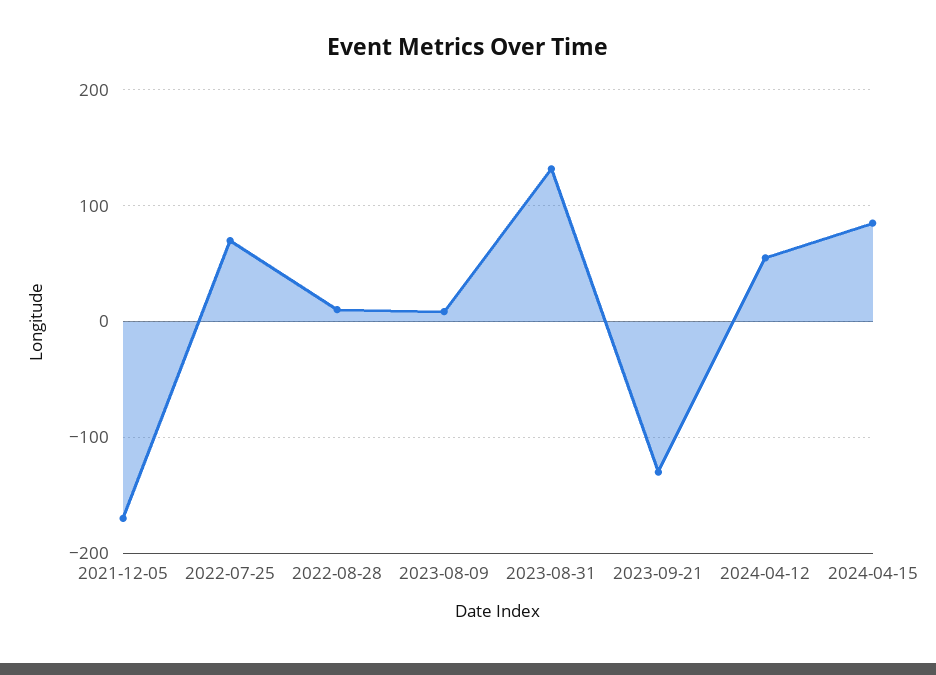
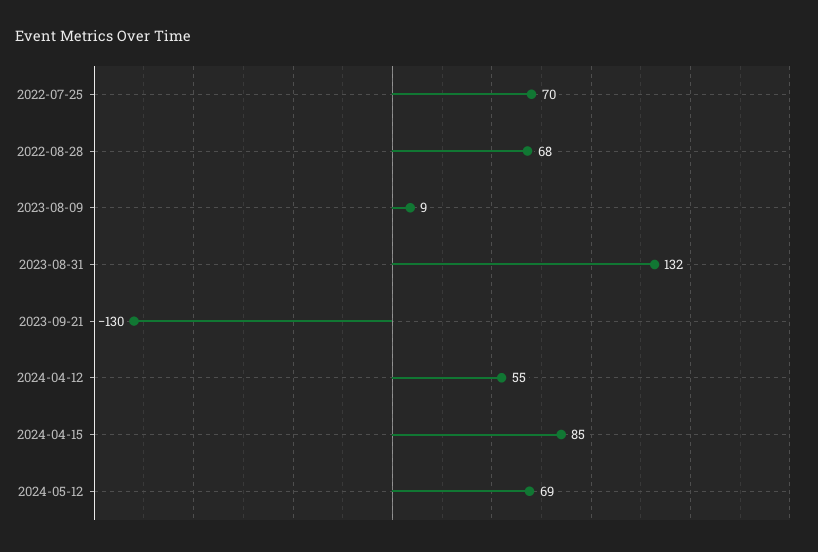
2021-12-05: -170 -> none
2022-08-28: 10 -> 68
2024-05-12: none -> 69

